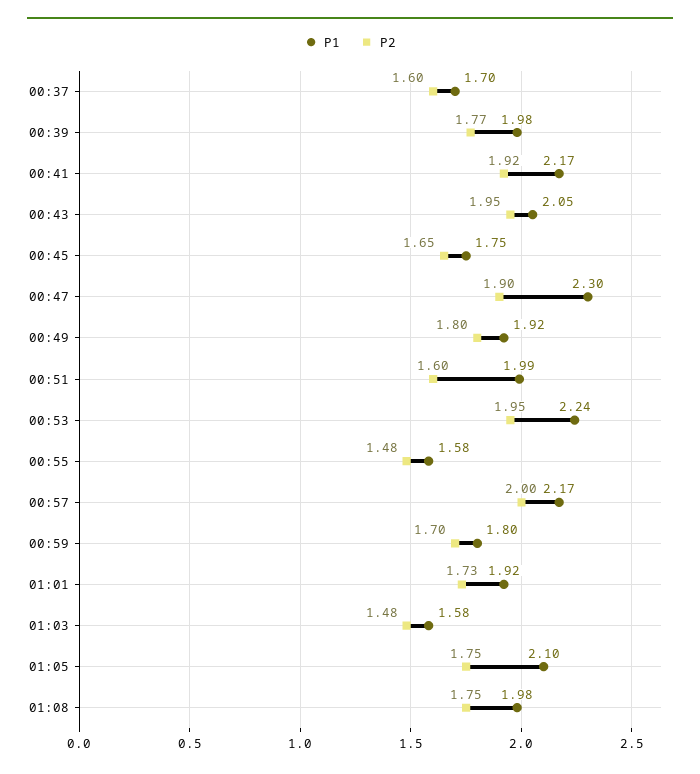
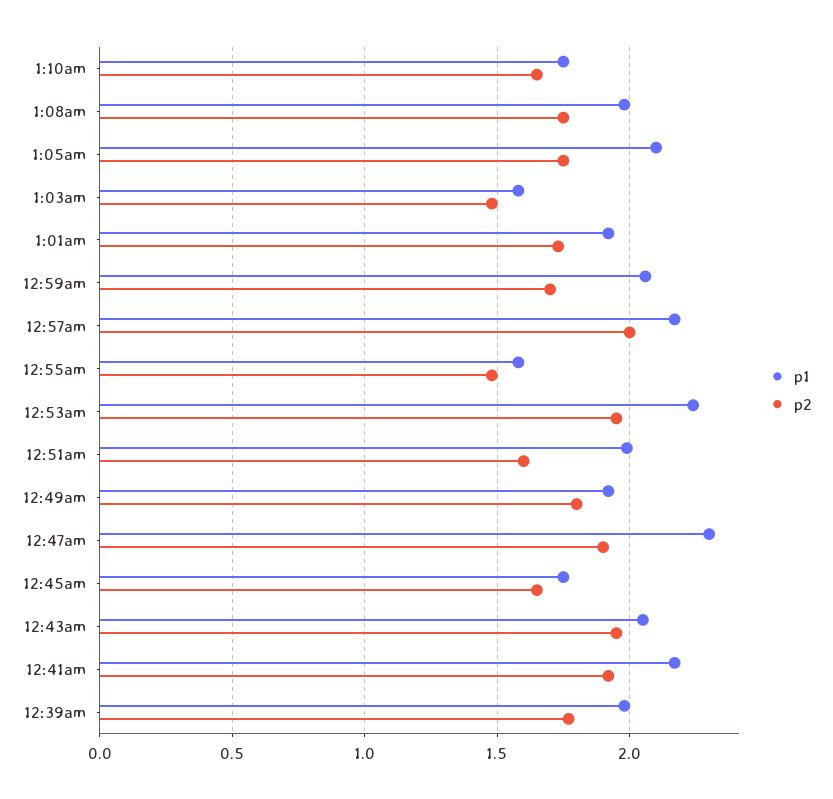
P1, 00:37: 1.7 -> none
P2, 00:37: 1.6 -> none
P1, 00:59: 1.8 -> 2.05
P1, 1:10am: none -> 1.75
P2, 1:10am: none -> 1.65

